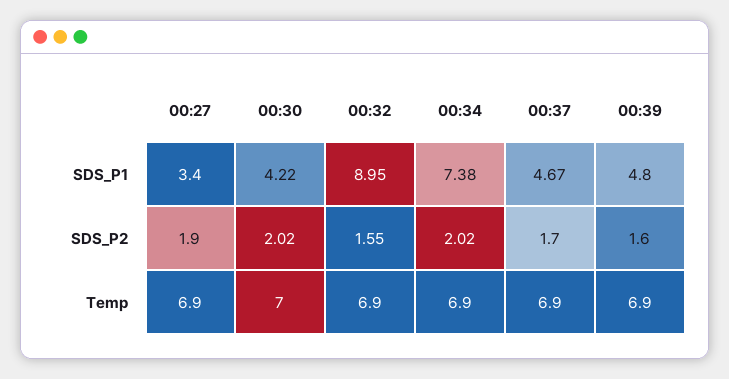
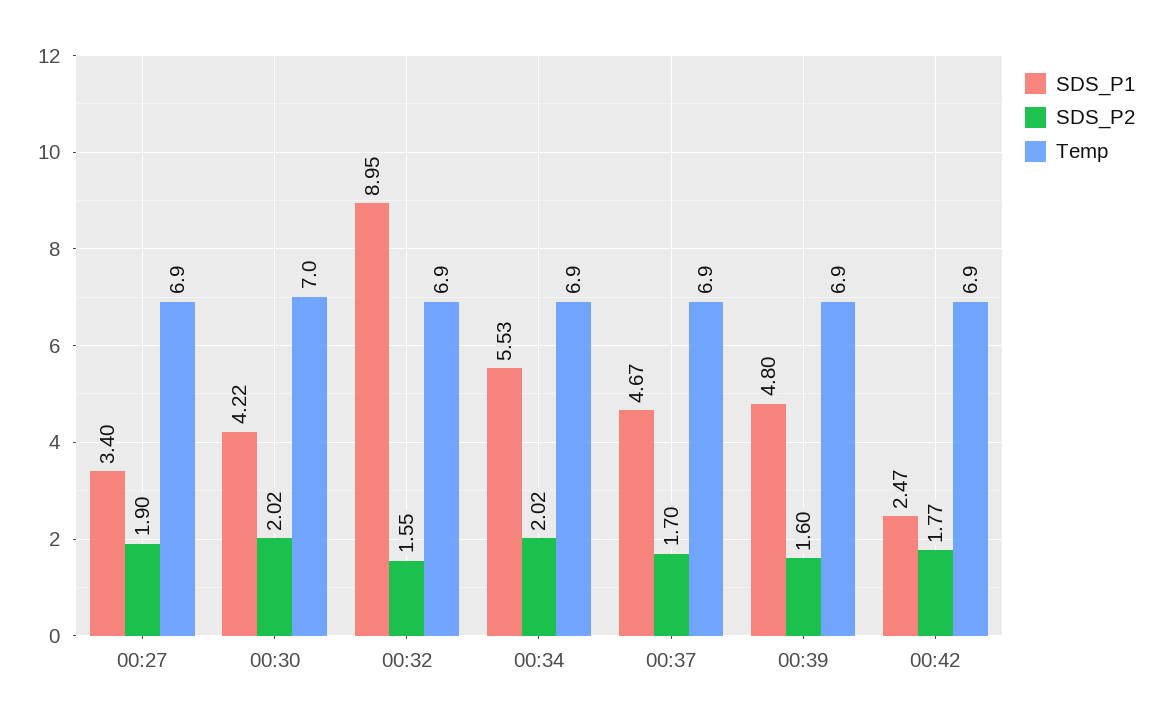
SDS_P1, 00:34: 7.38 -> 5.53
SDS_P1, 00:42: none -> 2.47
SDS_P2, 00:42: none -> 1.77
Temp, 00:42: none -> 6.9

